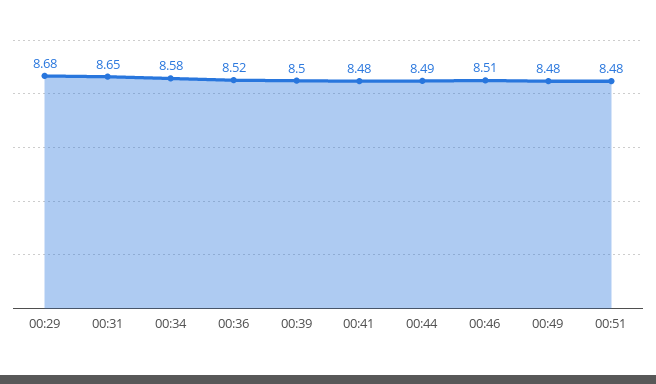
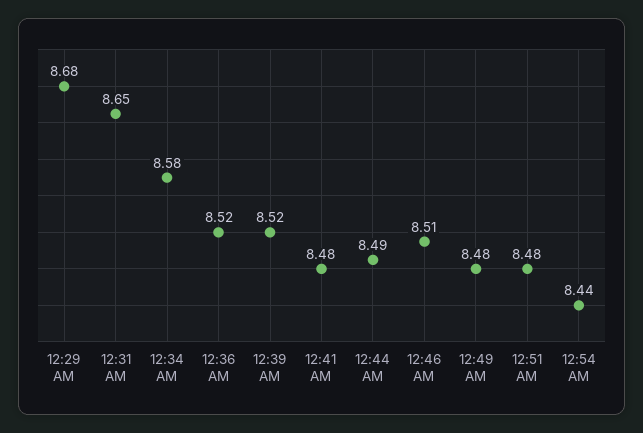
00:39: 8.5 -> 8.52
12:54 AM: none -> 8.44

